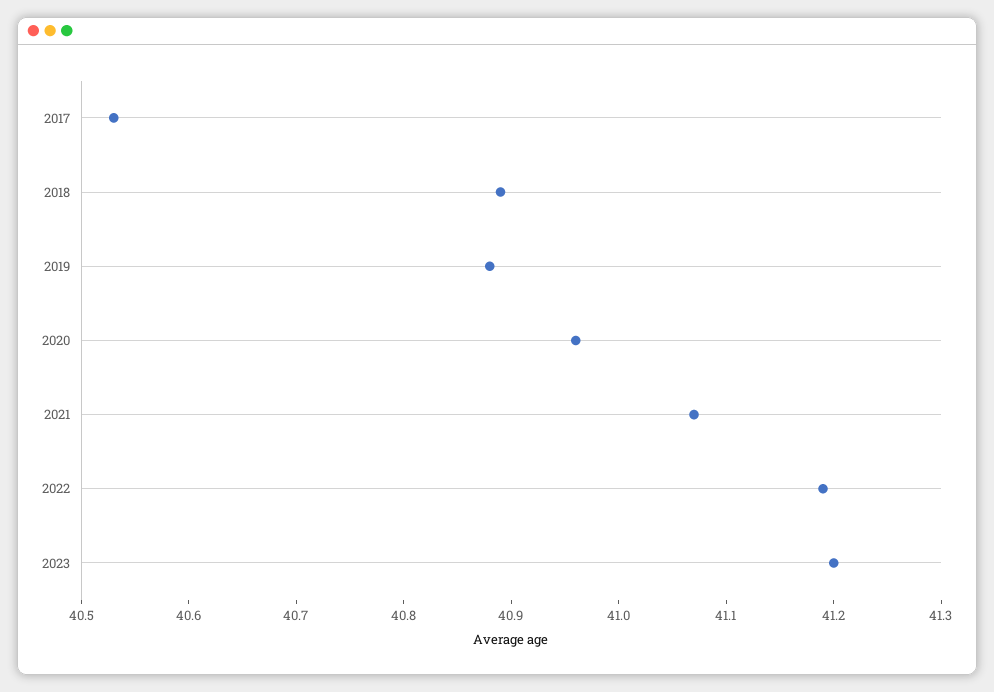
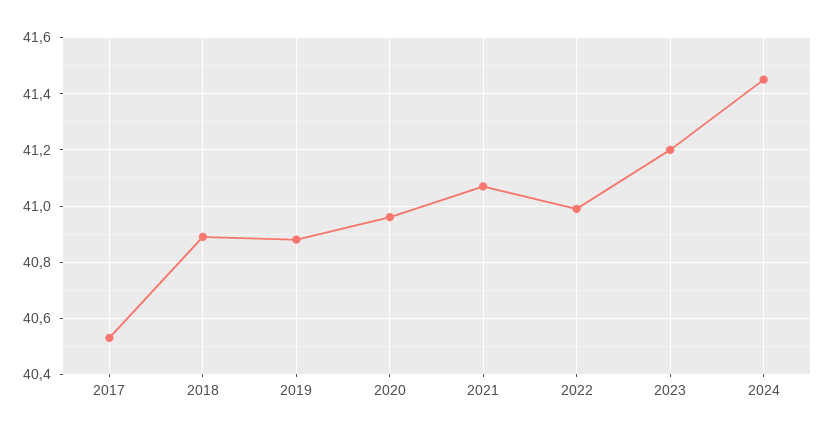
2022: 41.19 -> 41
2024: none -> 41.45

